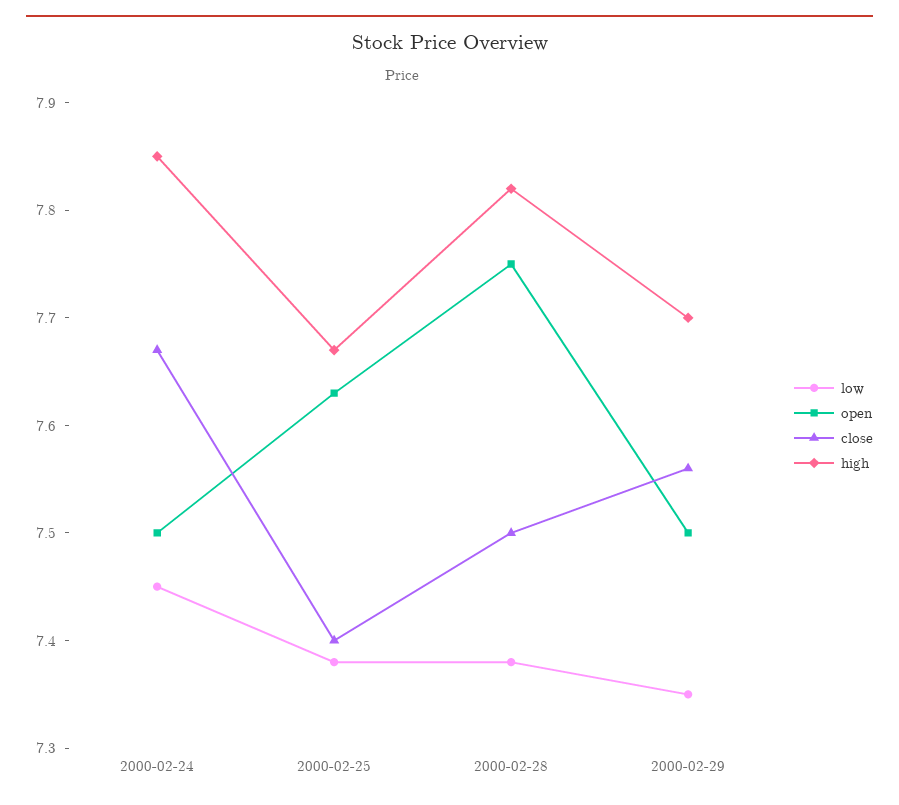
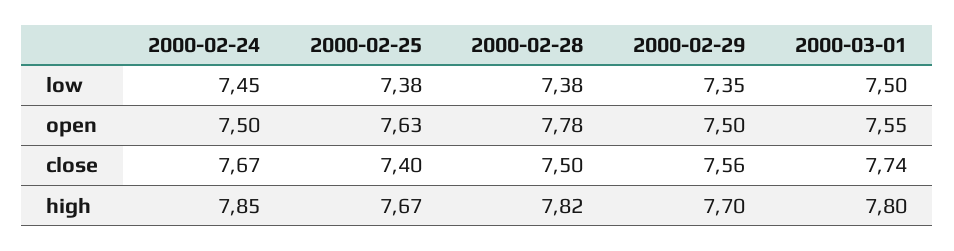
open, 2000-02-28: 7.75 -> 7.78
low, 2000-03-01: none -> 7.5
open, 2000-03-01: none -> 7.55
close, 2000-03-01: none -> 7.74
high, 2000-03-01: none -> 7.8

